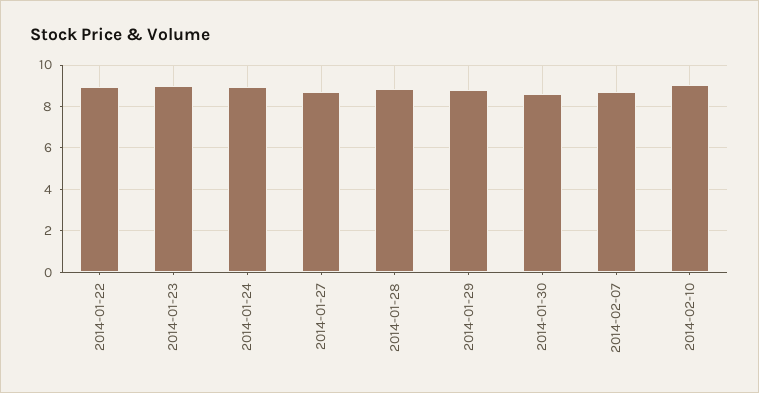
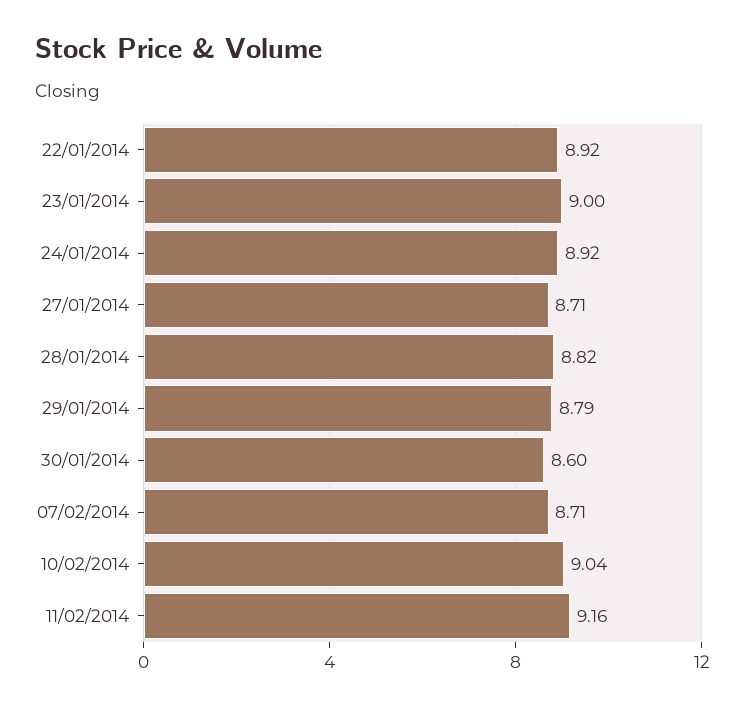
11/02/2014: none -> 9.16

